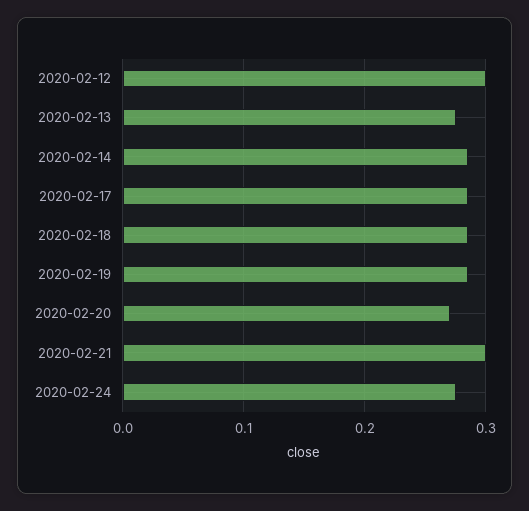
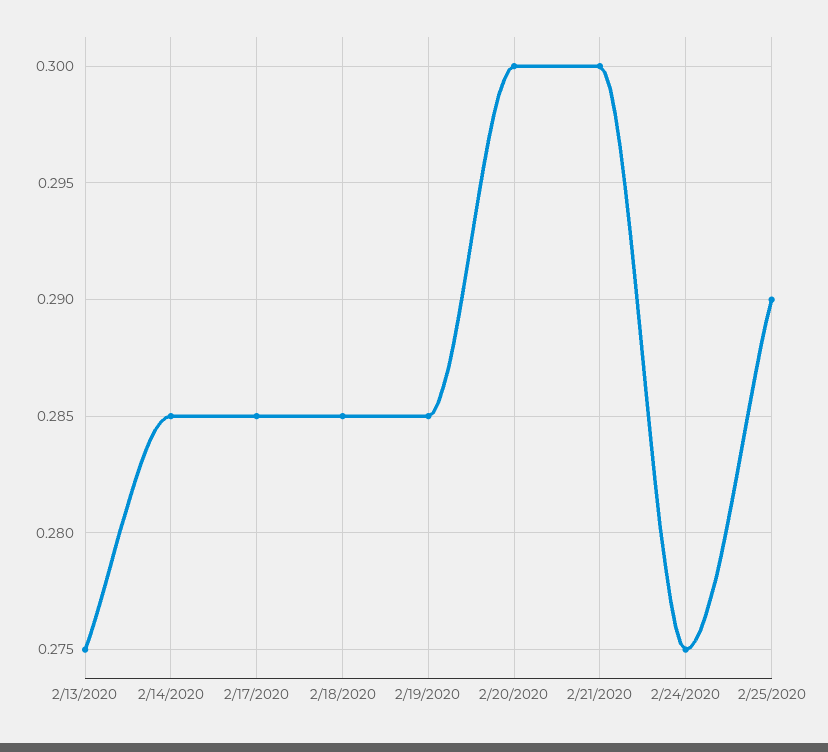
2020-02-12: 0.3 -> none
2020-02-20: 0.27 -> 0.3
2/25/2020: none -> 0.29

